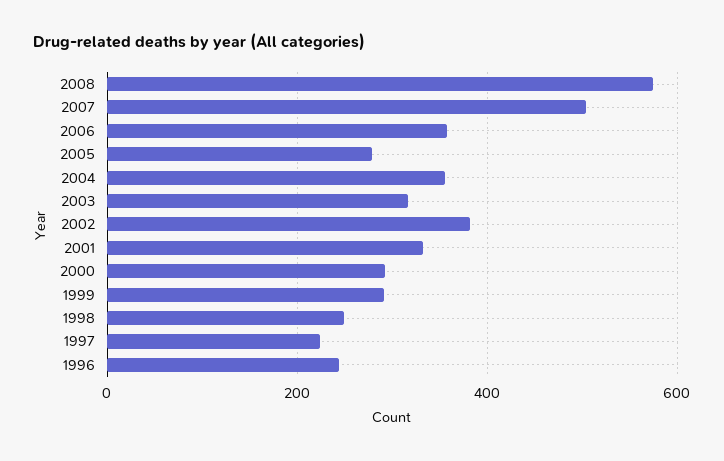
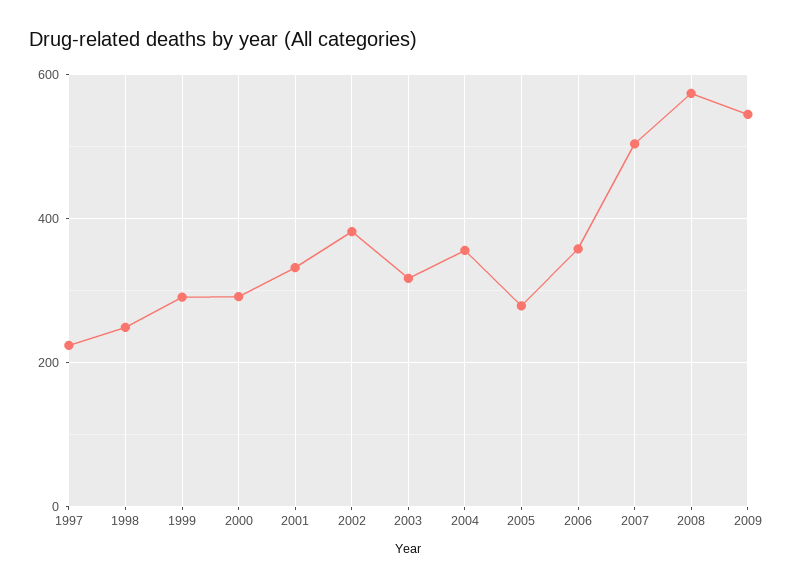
1996: 240 -> none
2009: none -> 540

